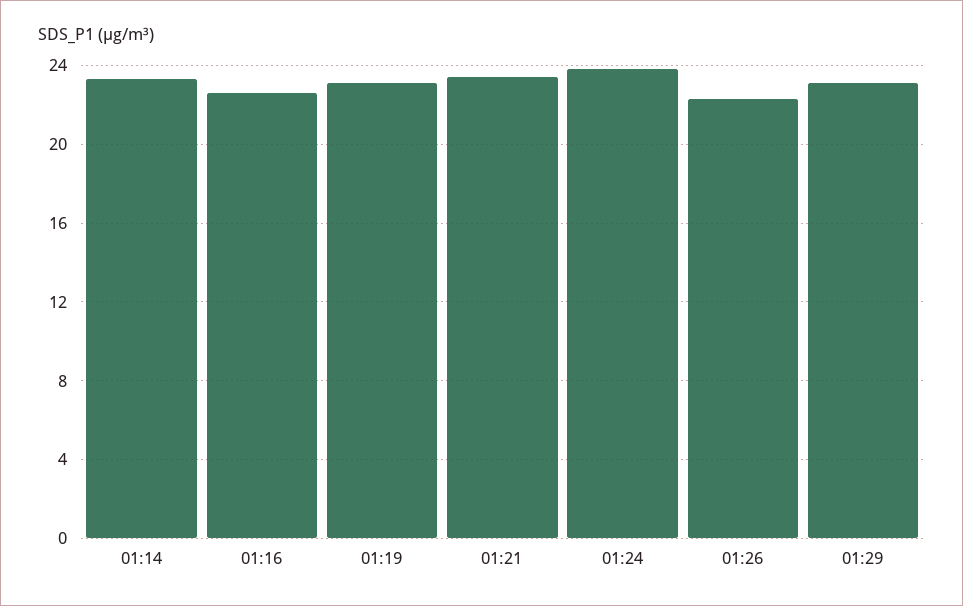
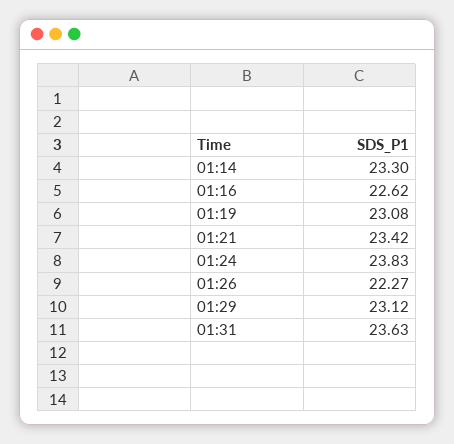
01:31: none -> 23.63

